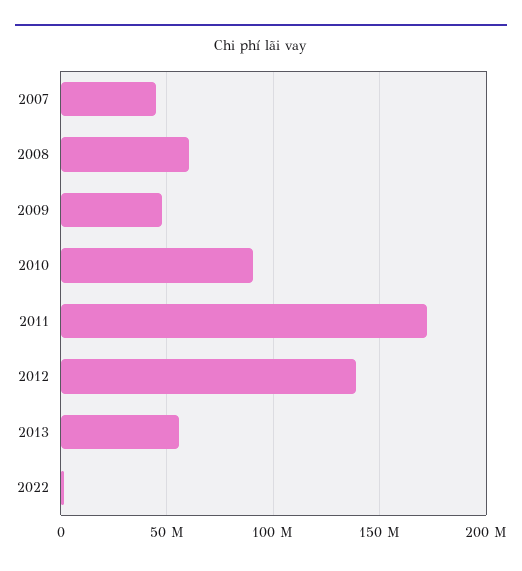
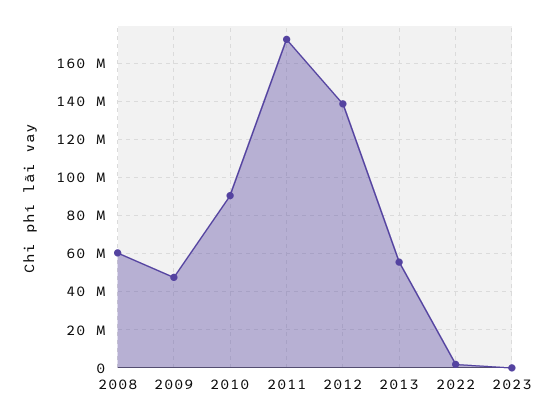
2007: 45000000 -> none
2023: none -> 0

